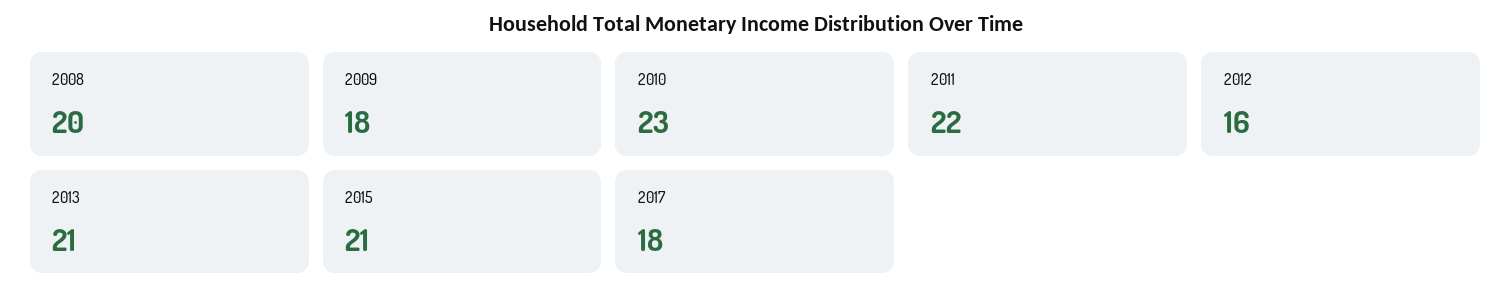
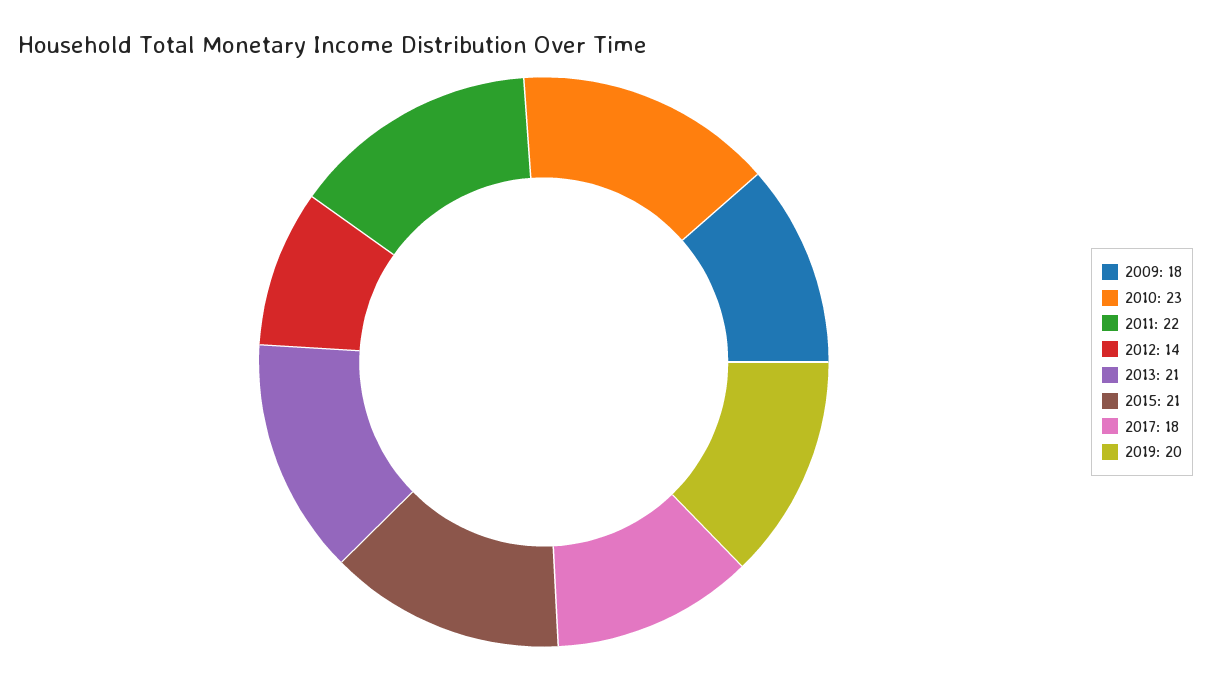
2008: 20 -> none
2012: 16 -> 14
2019: none -> 20

